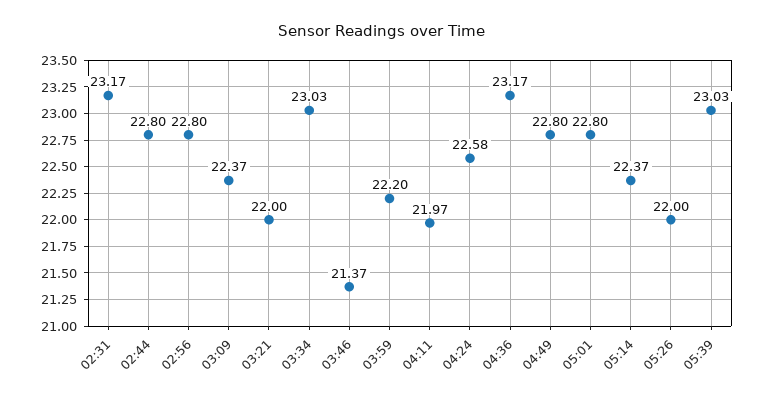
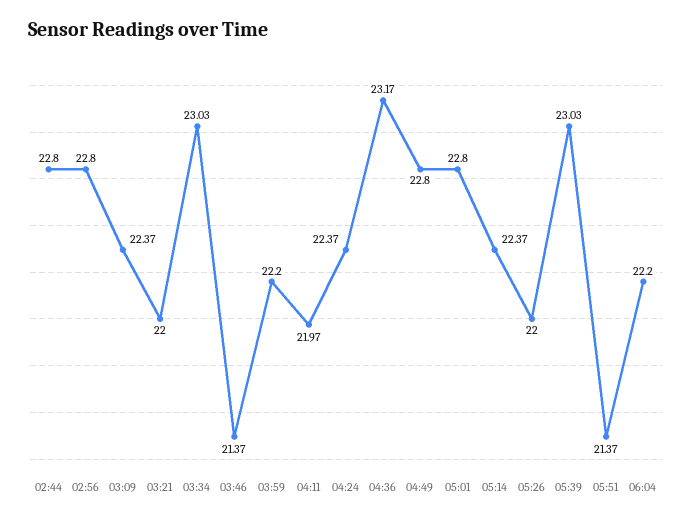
02:31: 23.17 -> none
04:24: 22.58 -> 22.37
05:51: none -> 21.37
06:04: none -> 22.2

